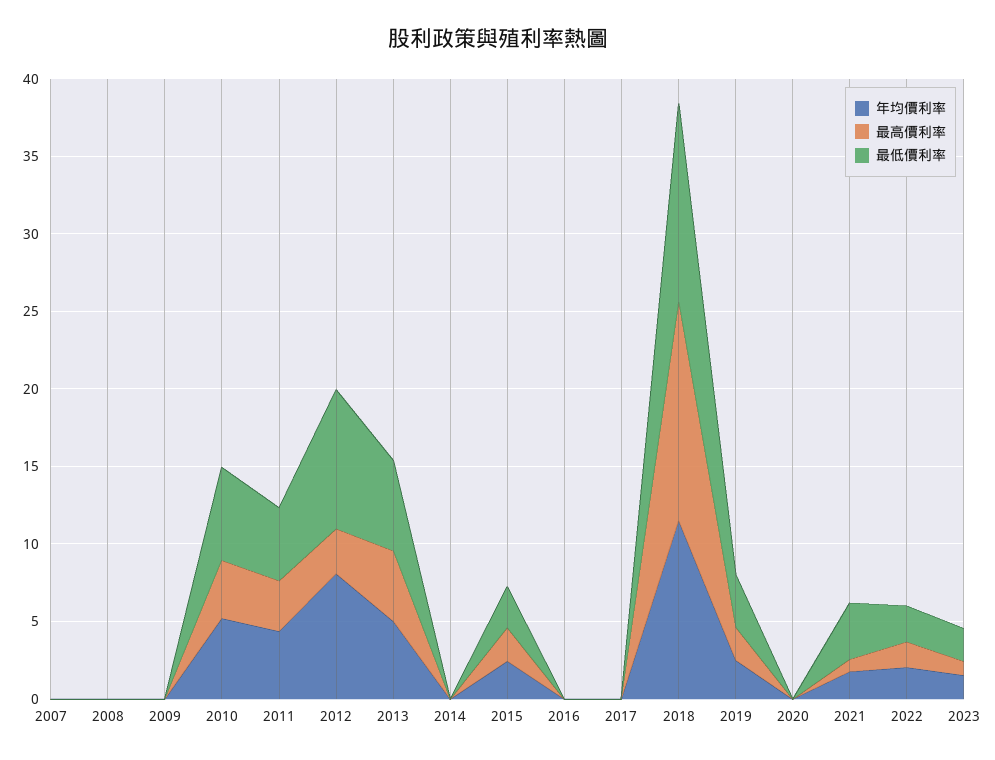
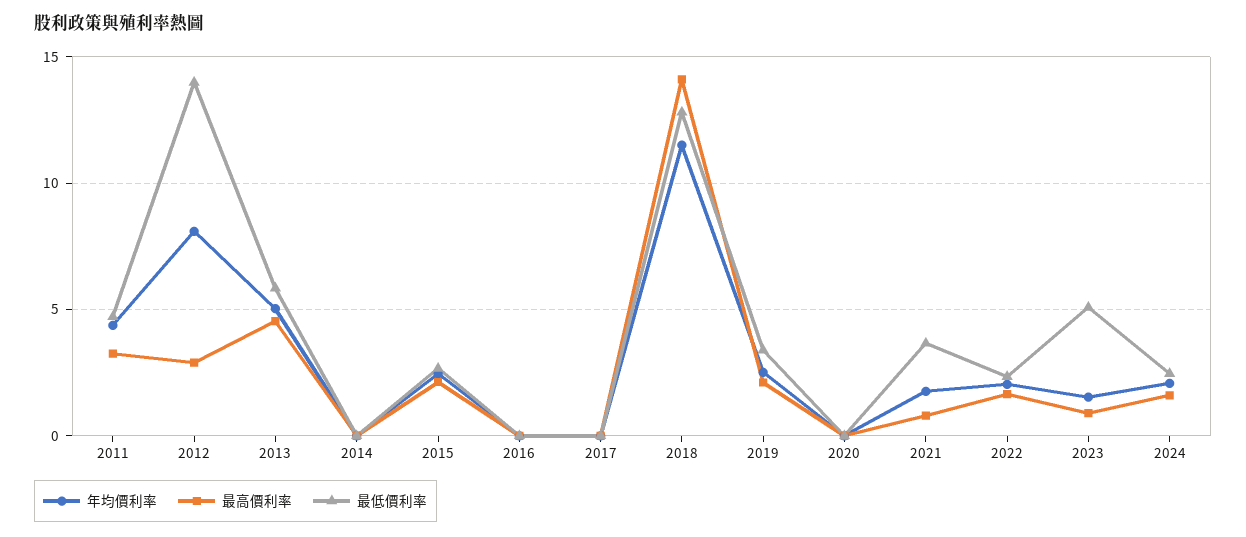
年均價利率, 2007: 0 -> none
最高價利率, 2007: 0 -> none
最低價利率, 2007: 0 -> none
年均價利率, 2008: 0 -> none
最高價利率, 2008: 0 -> none
最低價利率, 2008: 0 -> none
年均價利率, 2009: 0 -> none
最高價利率, 2009: 0 -> none
最低價利率, 2009: 0 -> none
年均價利率, 2010: 5 -> none
最高價利率, 2010: 4 -> none
最低價利率, 2010: 6 -> none
最低價利率, 2012: 9 -> 14
最低價利率, 2023: 2 -> 5
年均價利率, 2024: none -> 2
最高價利率, 2024: none -> 1.5
最低價利率, 2024: none -> 2.5

